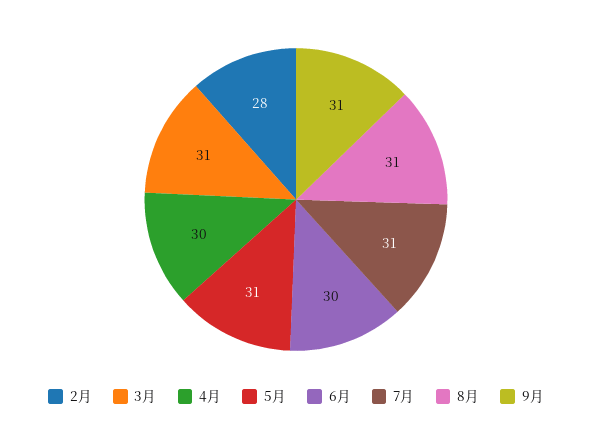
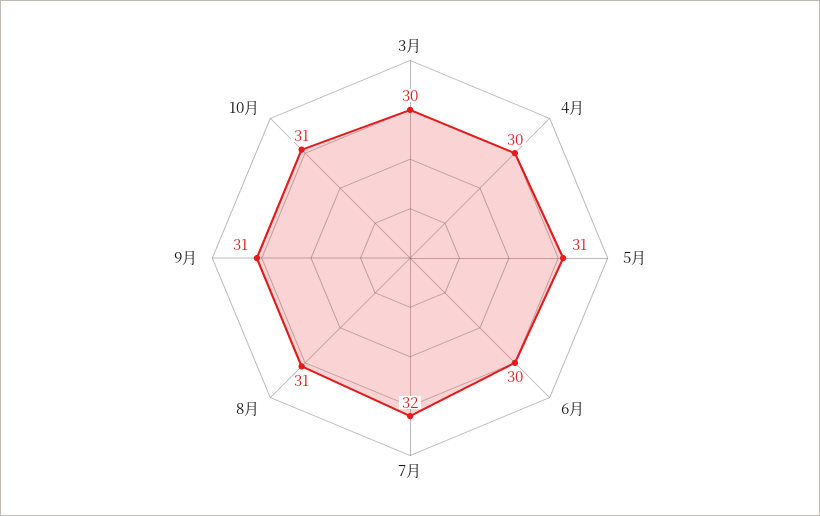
2月: 28 -> none
3月: 31 -> 30
7月: 31 -> 32
10月: none -> 31

